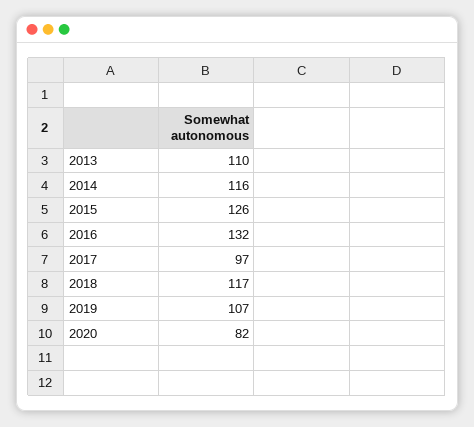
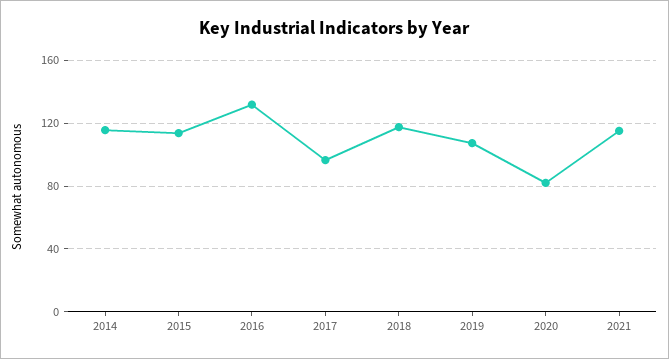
2013: 110 -> none
2015: 126 -> 115
2021: none -> 115

